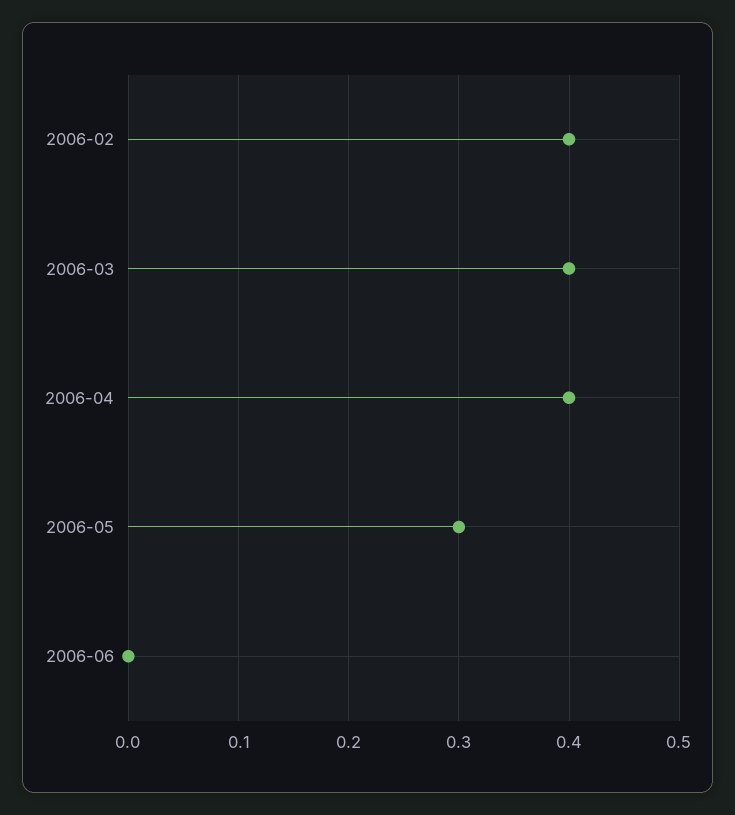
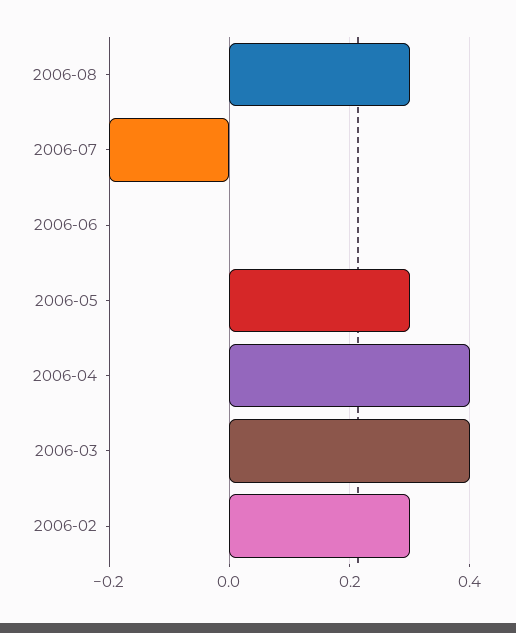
2006-02: 0.4 -> 0.3
2006-08: none -> 0.3
2006-07: none -> -0.2

